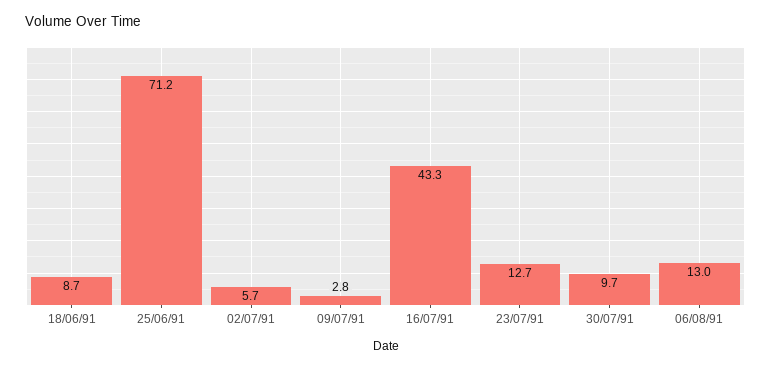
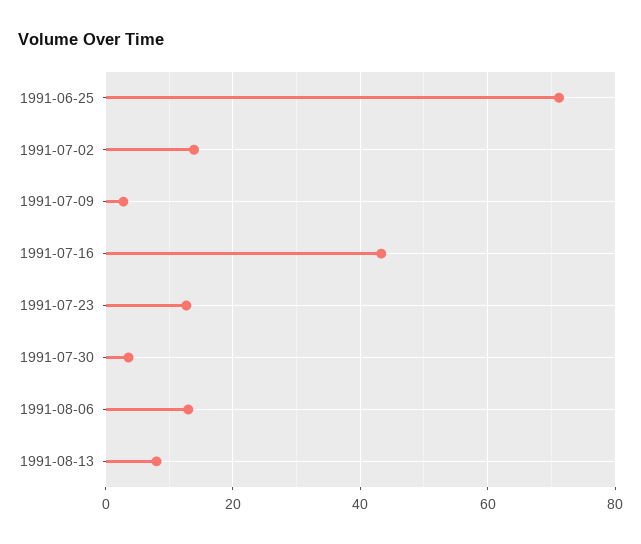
18/06/91: 8.7 -> none
02/07/91: 5.7 -> 14
30/07/91: 9.7 -> 4
1991-08-13: none -> 8

